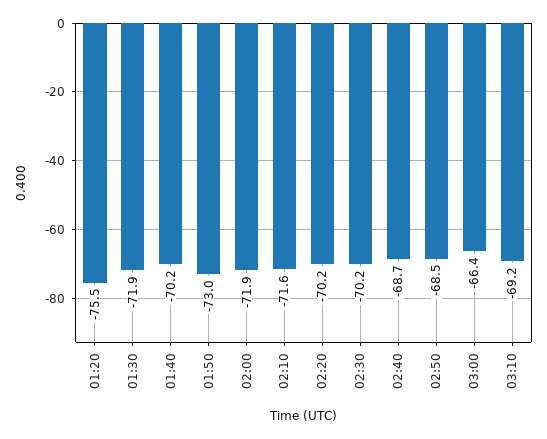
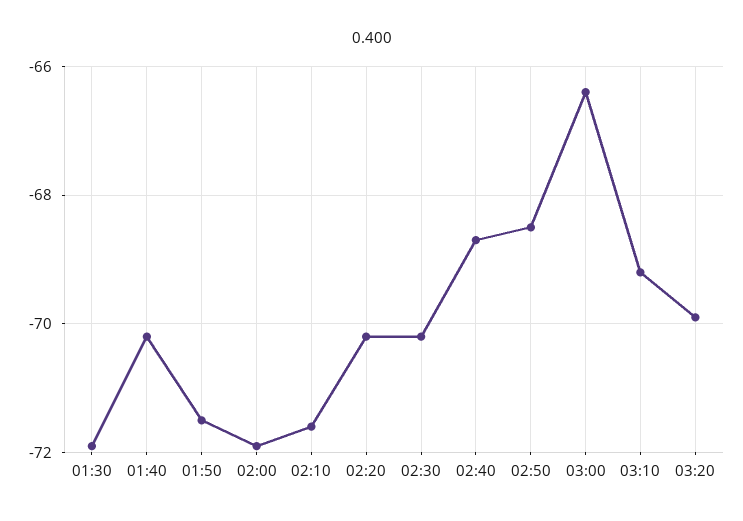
01:20: -75.5 -> none
01:50: -73 -> -71.5
03:20: none -> -70

